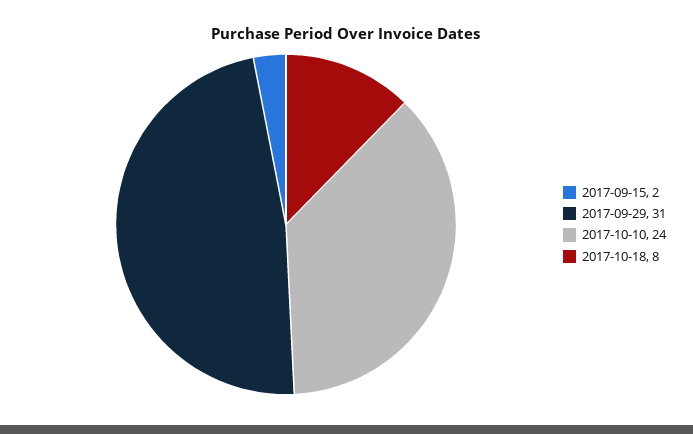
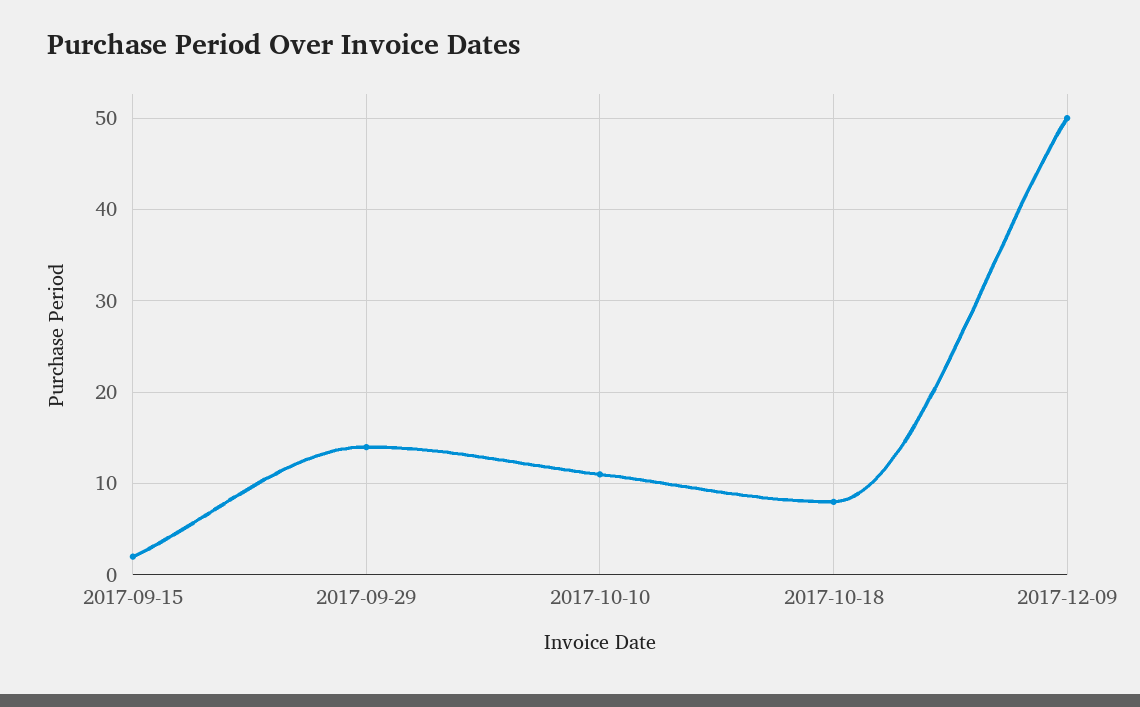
2017-09-29: 31 -> 14
2017-10-10: 24 -> 11
2017-12-09: none -> 50

